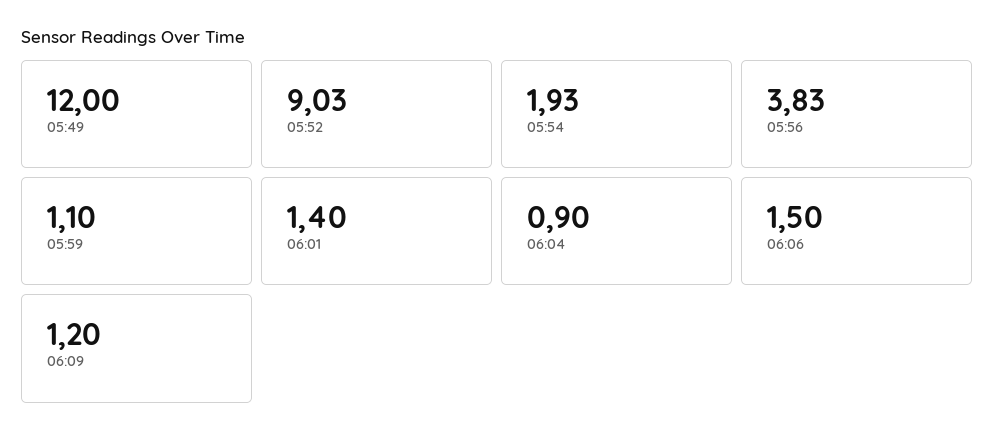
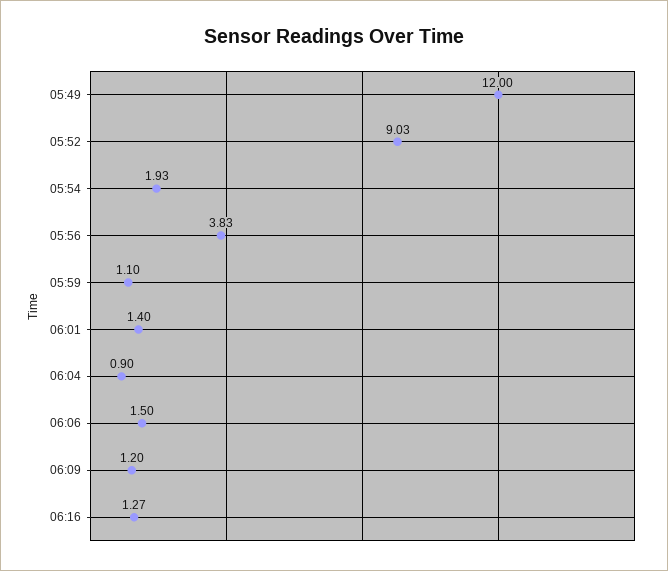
06:16: none -> 1.27

